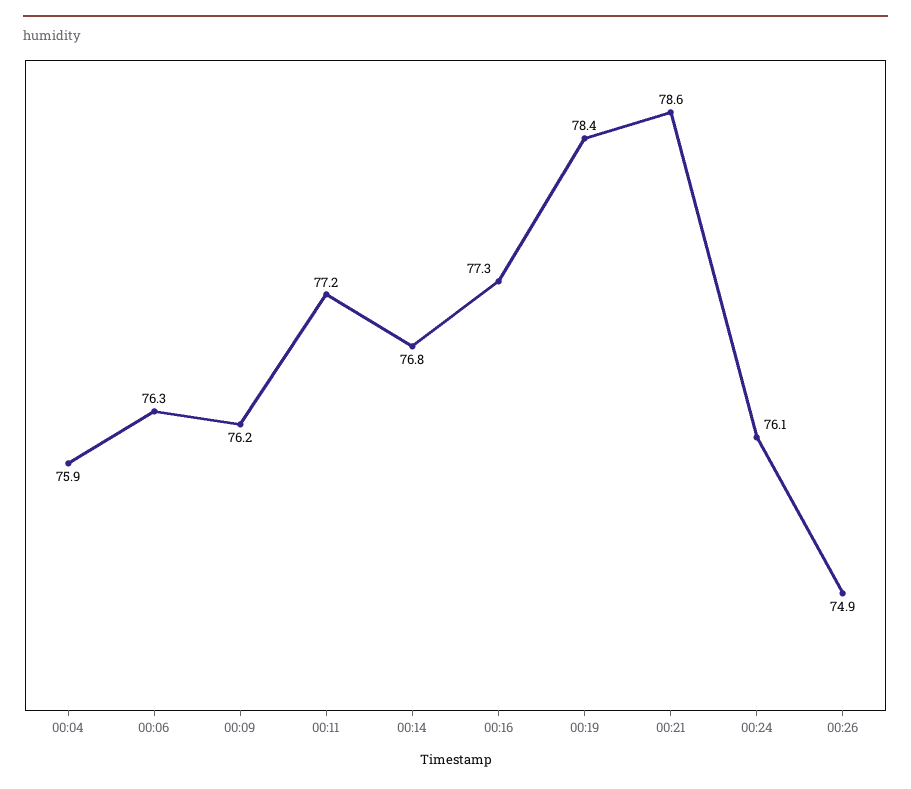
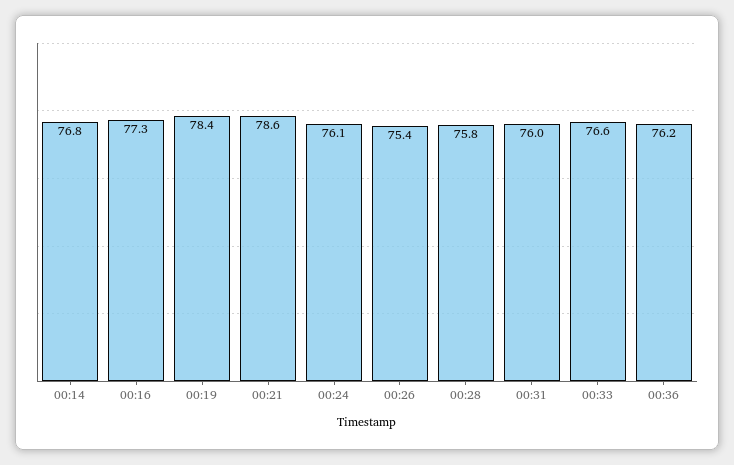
00:04: 75.9 -> none
00:06: 76.3 -> none
00:09: 76.2 -> none
00:11: 77.2 -> none
00:26: 74.9 -> 75.4
00:28: none -> 75.8
00:31: none -> 76
00:33: none -> 76.6
00:36: none -> 76.2

